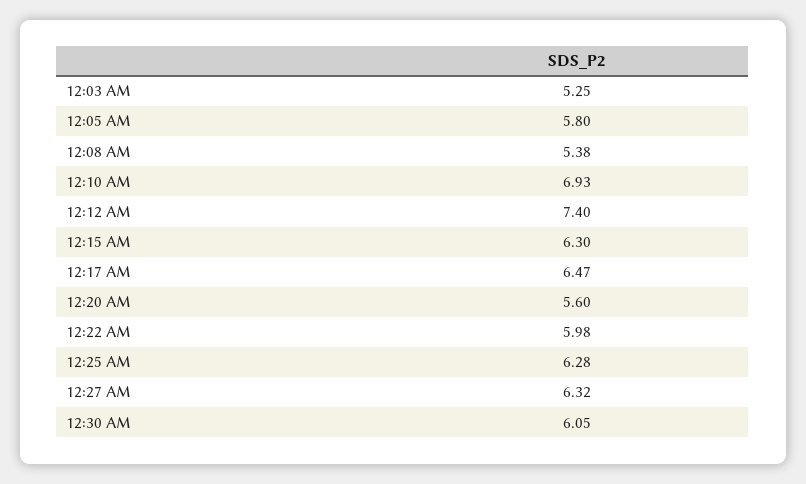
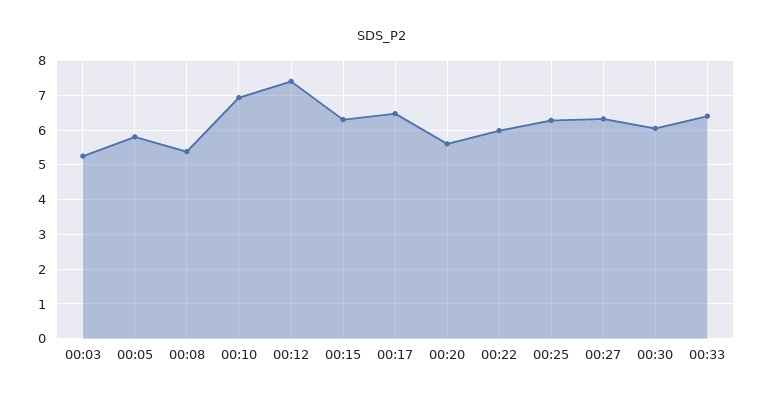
00:33: none -> 6.4

